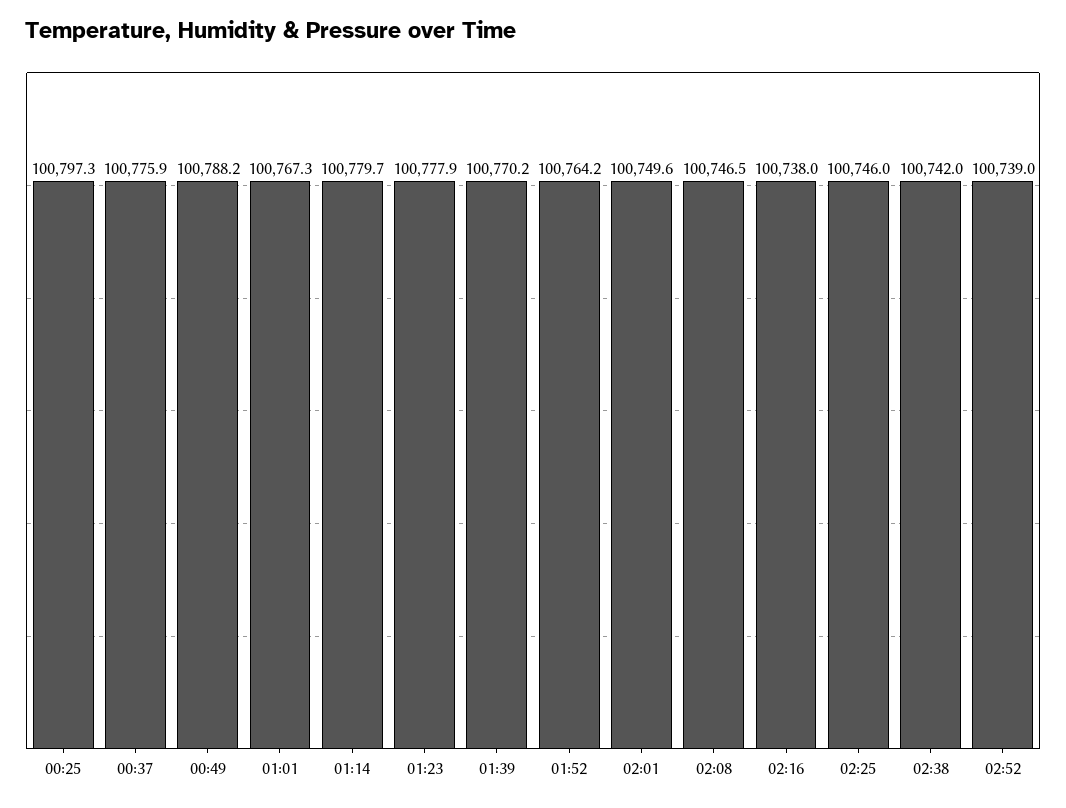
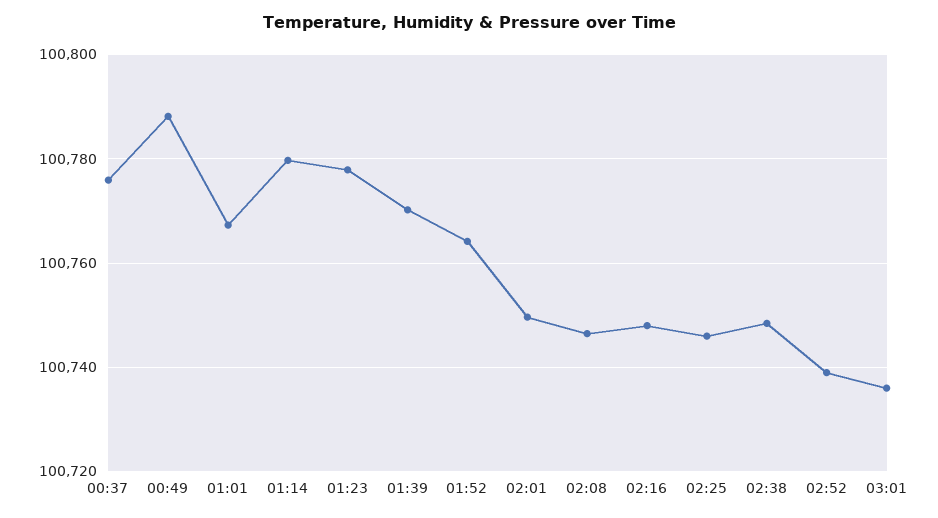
00:25: 100797.3 -> none
02:16: 100738 -> 100748
02:38: 100742 -> 100748
03:01: none -> 100736

